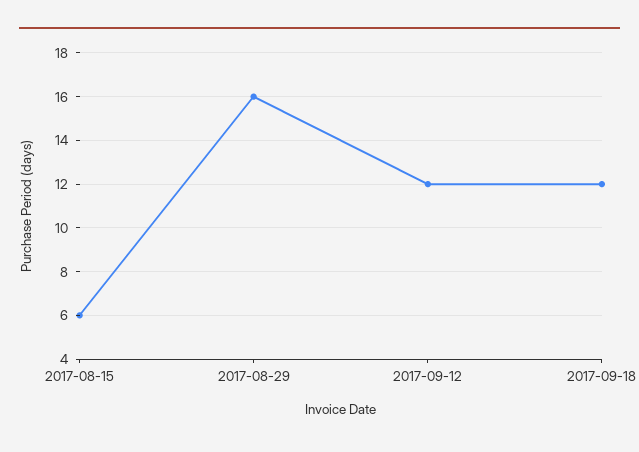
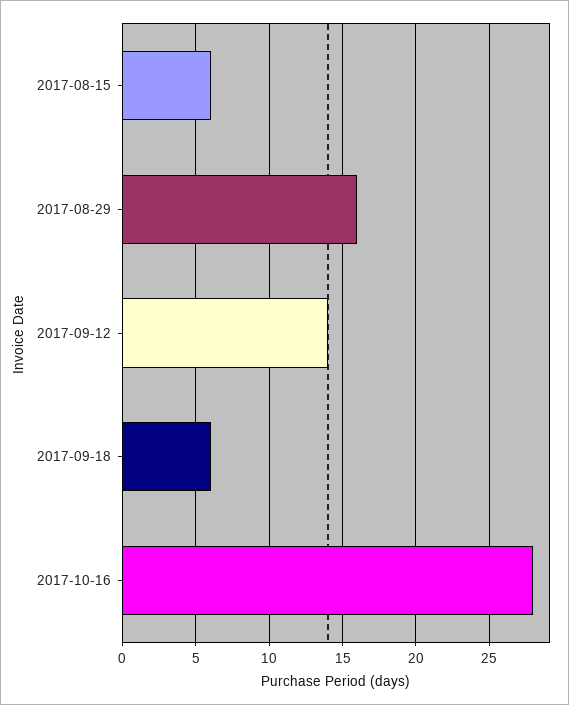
2017-09-12: 12 -> 14
2017-09-18: 12 -> 6
2017-10-16: none -> 28

